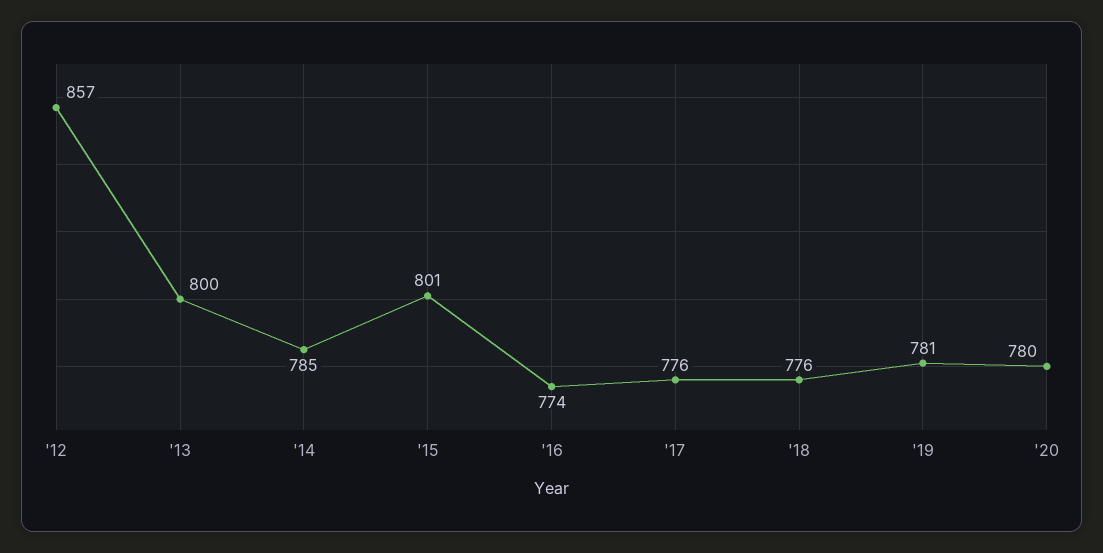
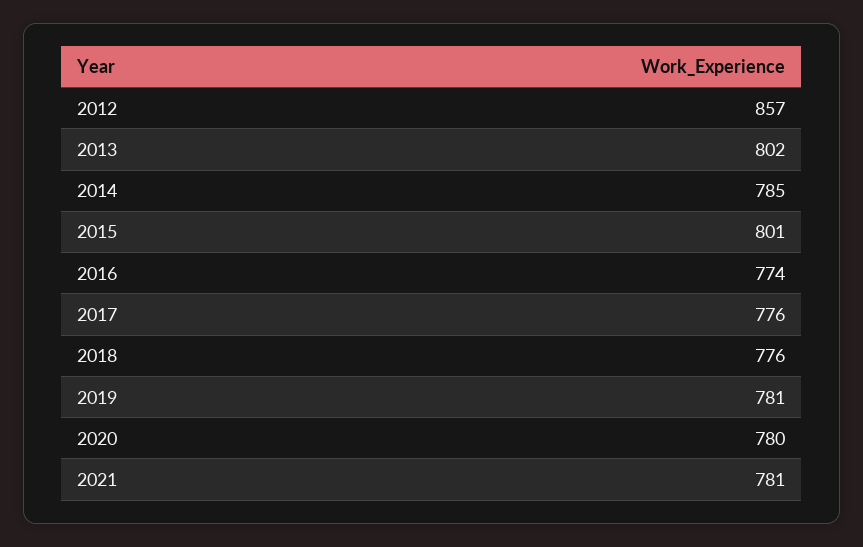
'13: 800 -> 802
2021: none -> 781

